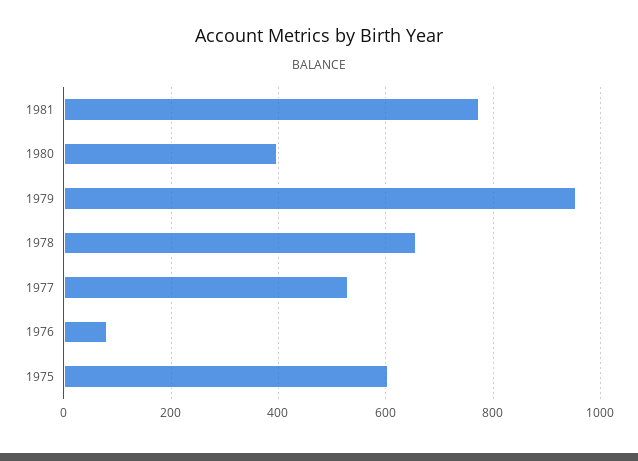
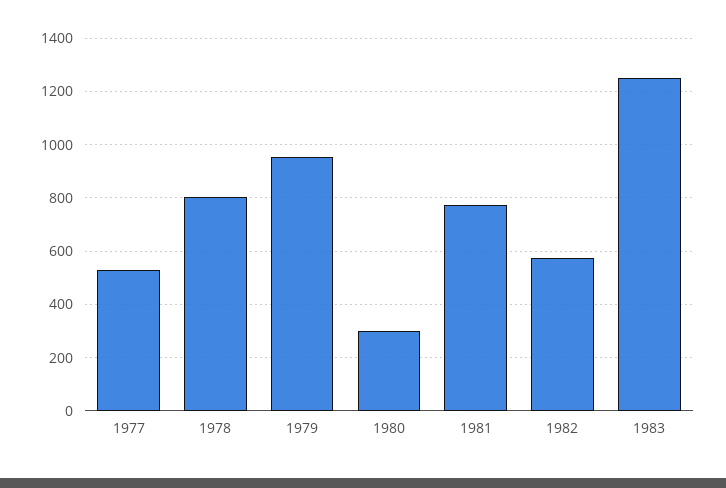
1980: 400 -> 300
1978: 660 -> 800
1976: 80 -> none
1975: 600 -> none
1982: none -> 575
1983: none -> 1250

